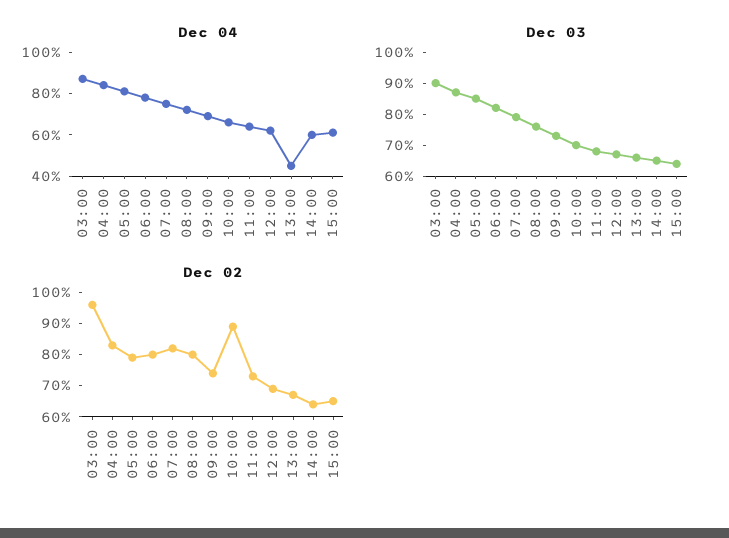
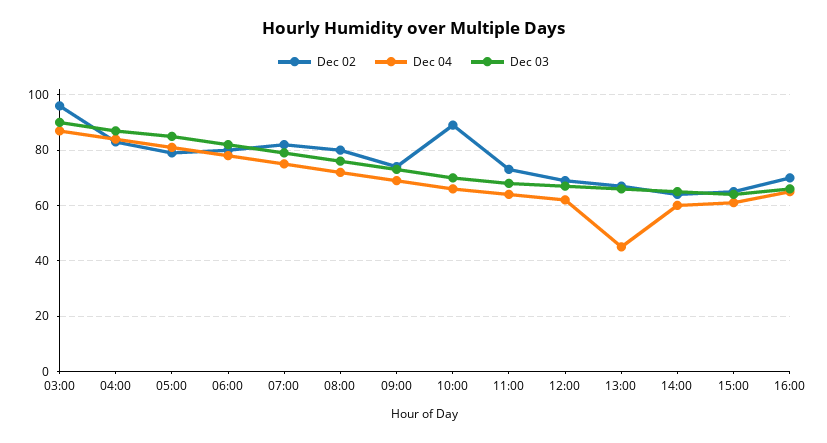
Dec 02, 16:00: none -> 70
Dec 04, 16:00: none -> 65
Dec 03, 16:00: none -> 65

